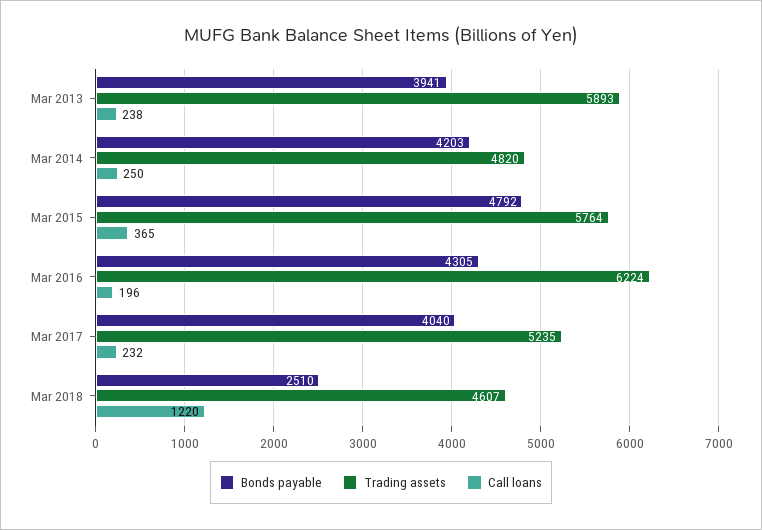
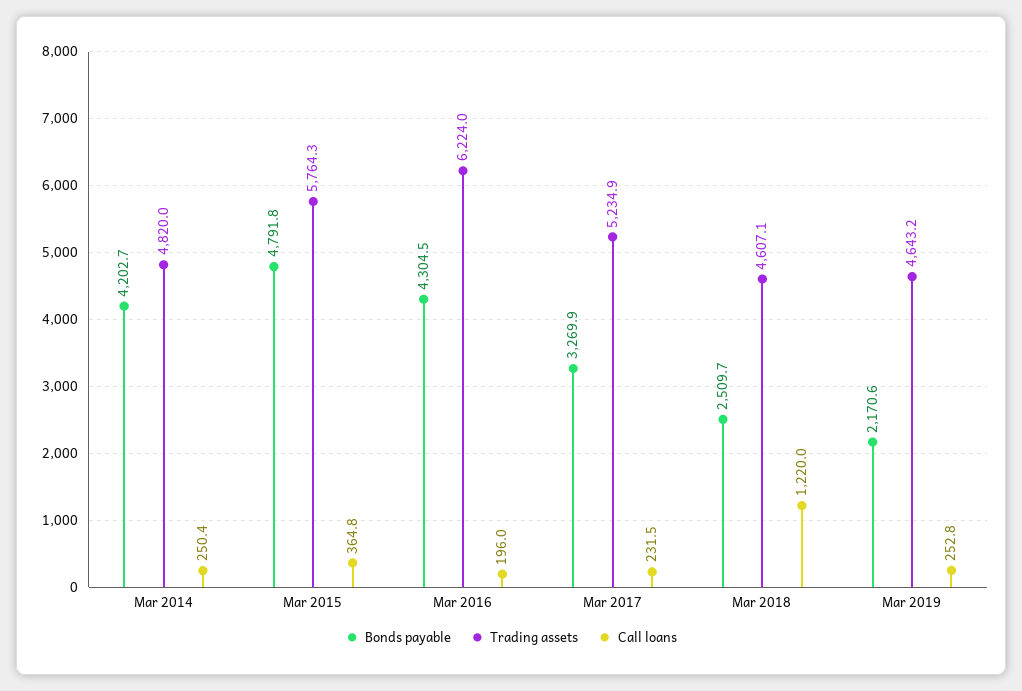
Bonds payable, Mar 2013: 3941 -> none
Trading assets, Mar 2013: 5893 -> none
Call loans, Mar 2013: 238 -> none
Bonds payable, Mar 2017: 4040 -> 3269.9
Bonds payable, Mar 2019: none -> 2170.6
Trading assets, Mar 2019: none -> 4643.2
Call loans, Mar 2019: none -> 252.8

